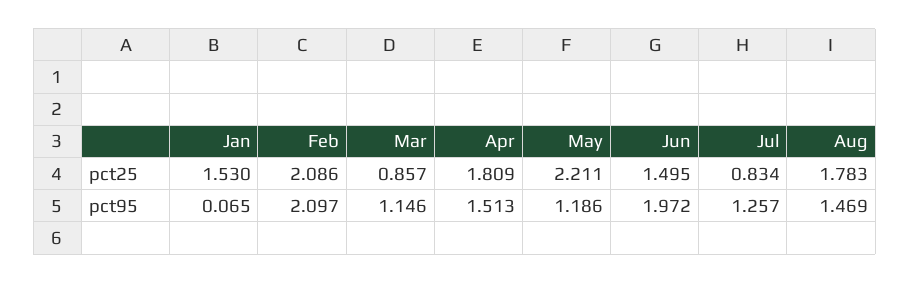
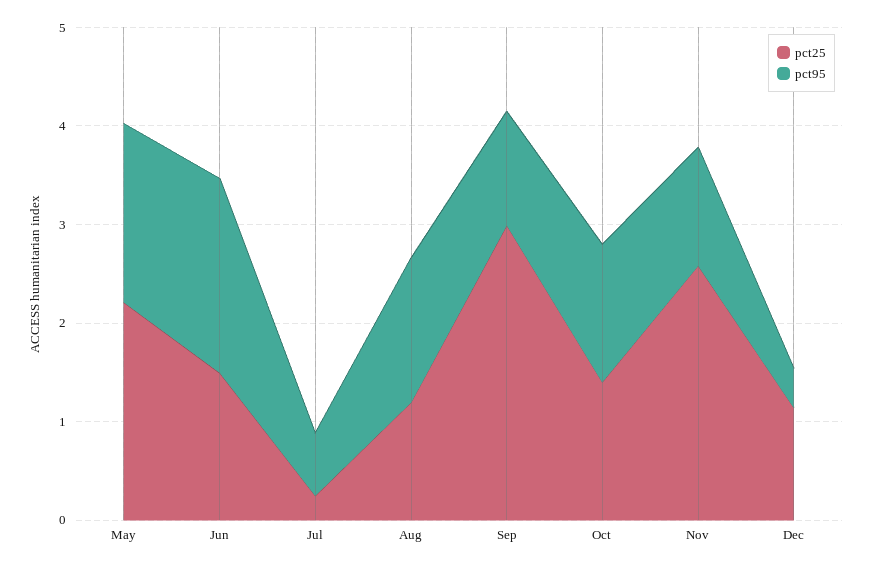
pct25, Jan: 1.53 -> none
pct25, Feb: 2.086 -> none
pct25, Mar: 0.857 -> none
pct25, Apr: 1.809 -> none
pct25, Jul: 0.834 -> 0.2
pct25, Aug: 1.783 -> 1.2
pct95, Jan: 0.065 -> none
pct95, Feb: 2.097 -> none
pct95, Mar: 1.146 -> none
pct95, Apr: 1.513 -> none
pct95, May: 1.186 -> 1.8
pct95, Jul: 1.257 -> 0.6
pct25, Sep: none -> 3
pct95, Sep: none -> 1.2
pct25, Oct: none -> 1.4
pct95, Oct: none -> 1.4
pct25, Nov: none -> 2.6
pct95, Nov: none -> 1.2
pct25, Dec: none -> 1.2
pct95, Dec: none -> 0.4

